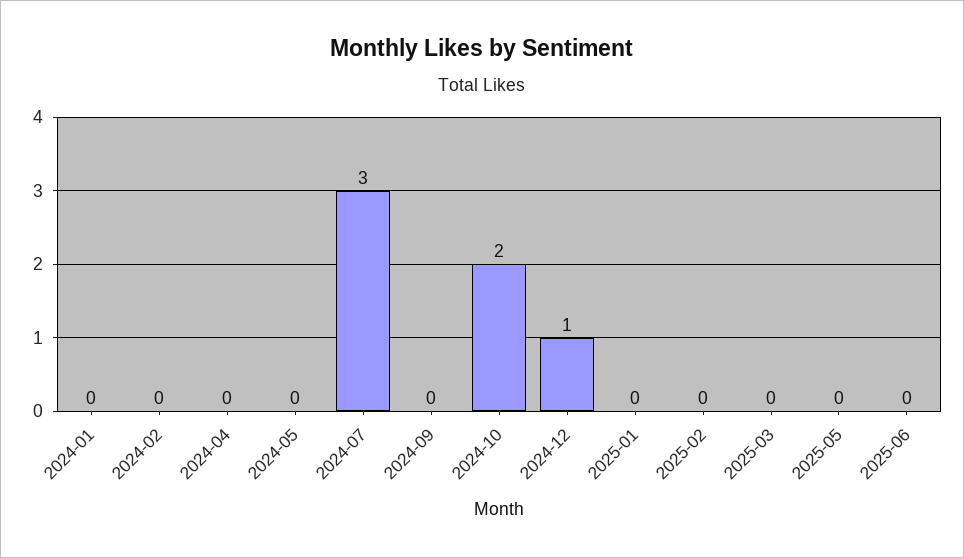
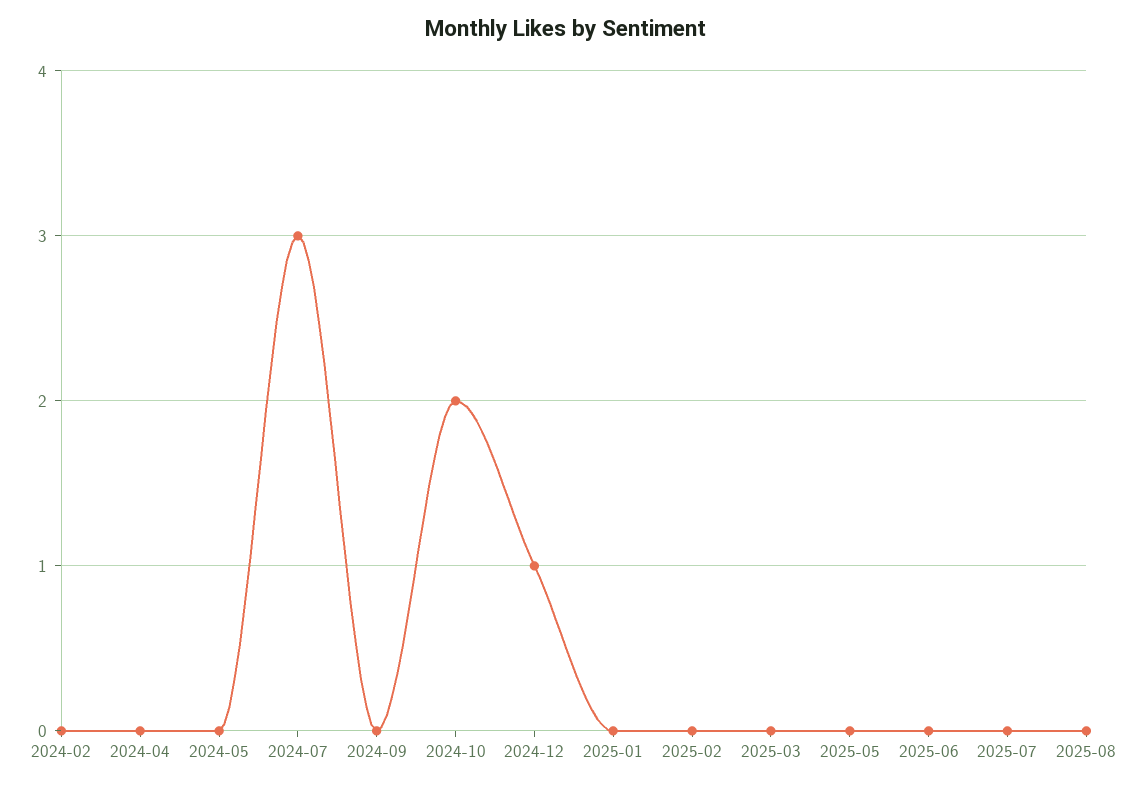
2024-01: 0 -> none
2025-07: none -> 0
2025-08: none -> 0

